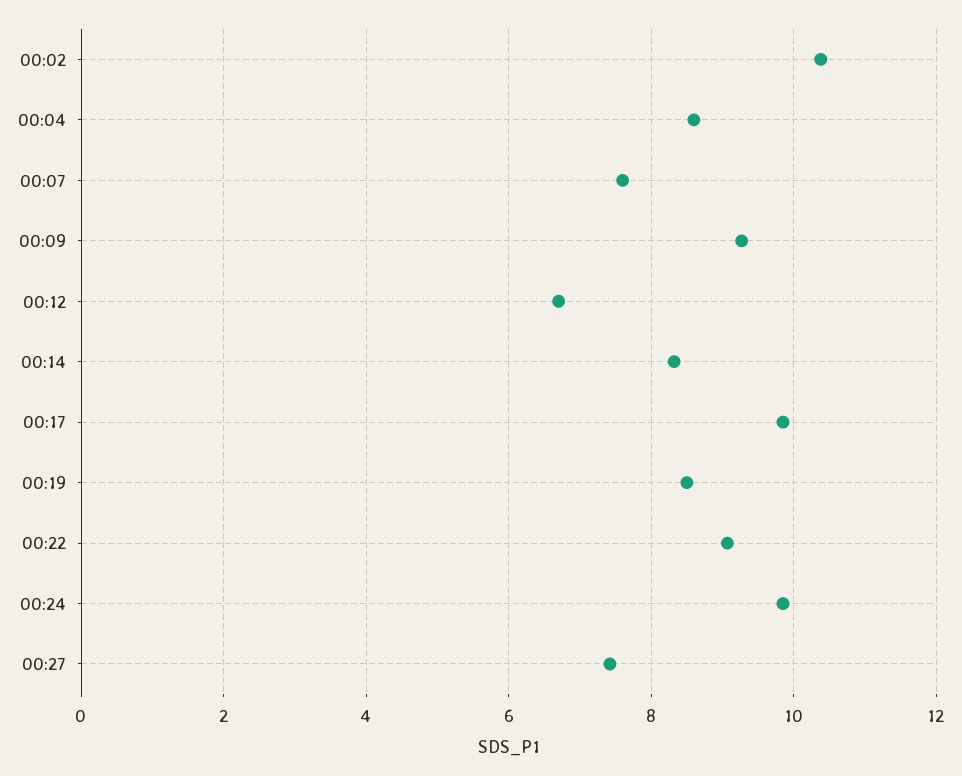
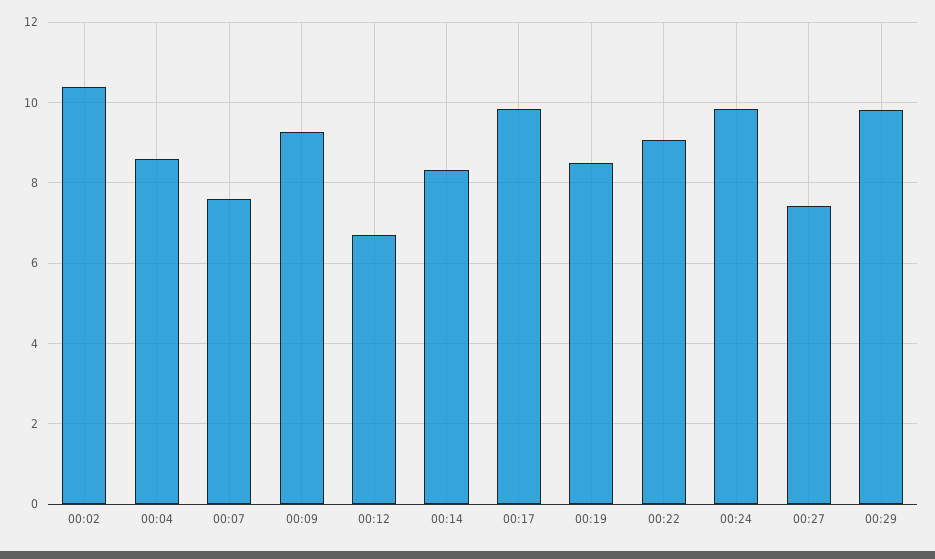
00:29: none -> 9.8

